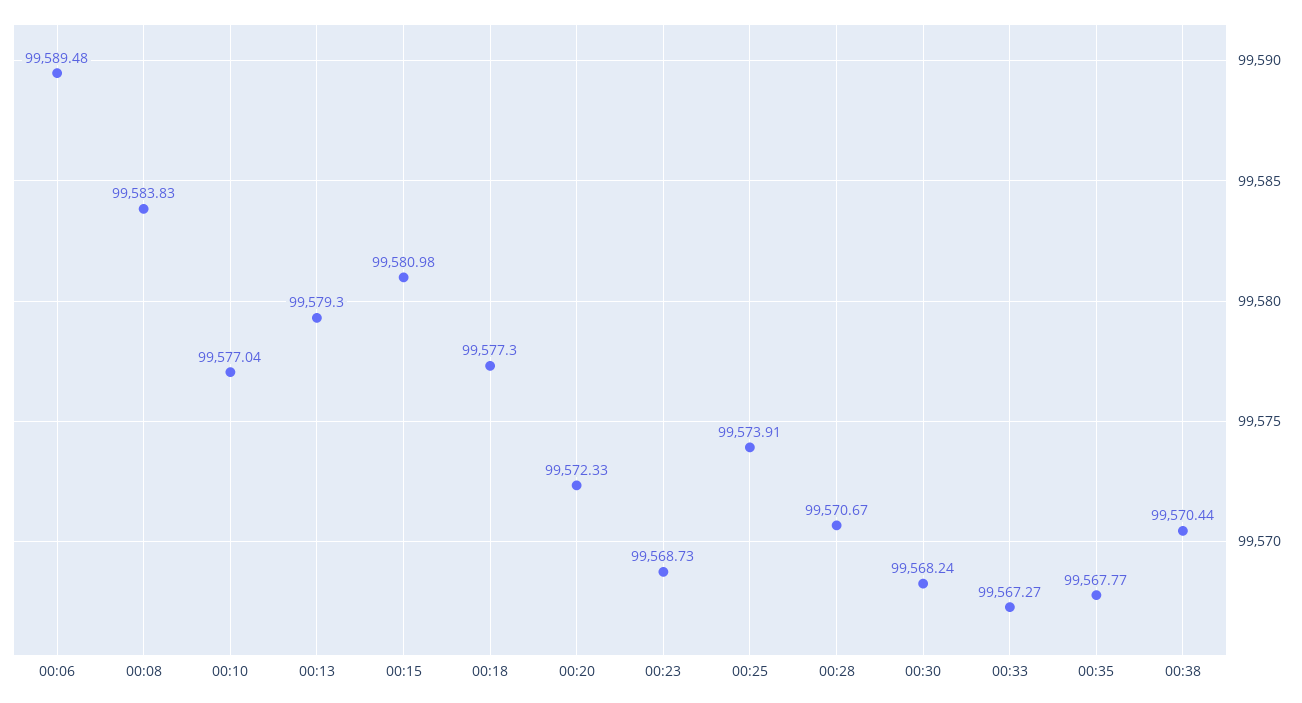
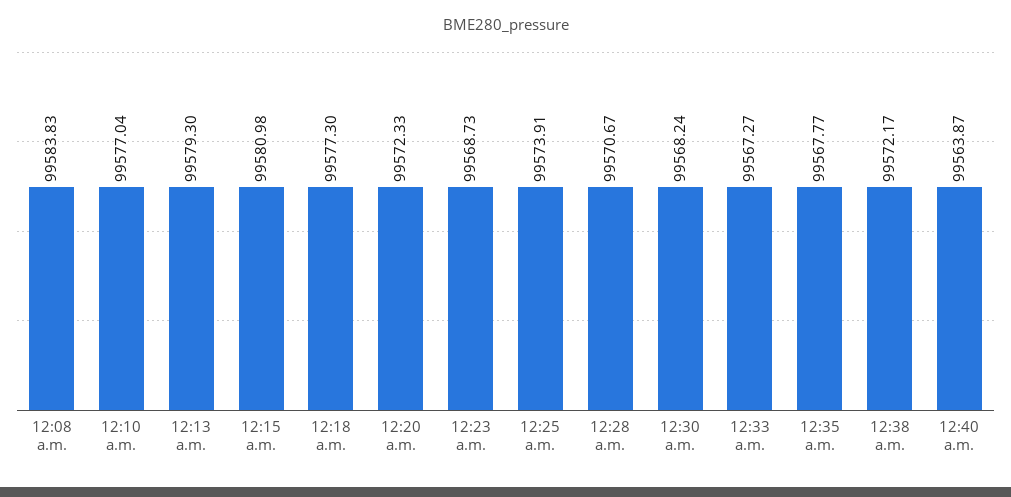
00:06: 99589.48 -> none
00:38: 99570.44 -> 99572.17
12:40 a.m.: none -> 99563.87

